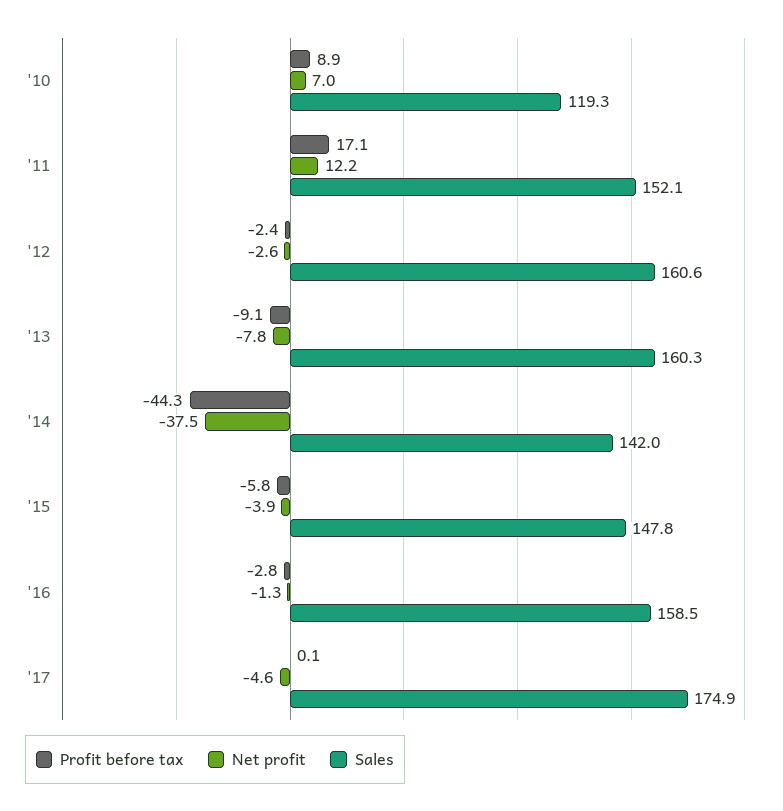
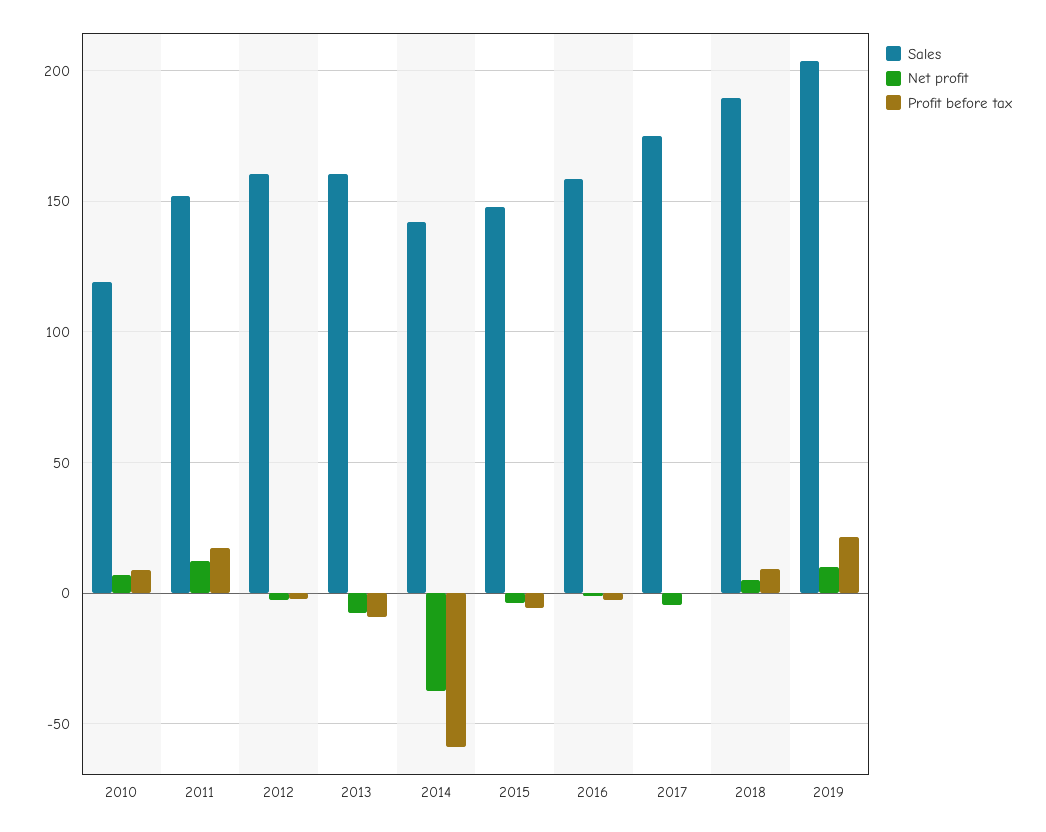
Profit before tax, '14: -44.3 -> -60
Sales, 2018: none -> 190
Net profit, 2018: none -> 5
Profit before tax, 2018: none -> 10
Sales, 2019: none -> 205
Net profit, 2019: none -> 10
Profit before tax, 2019: none -> 20

